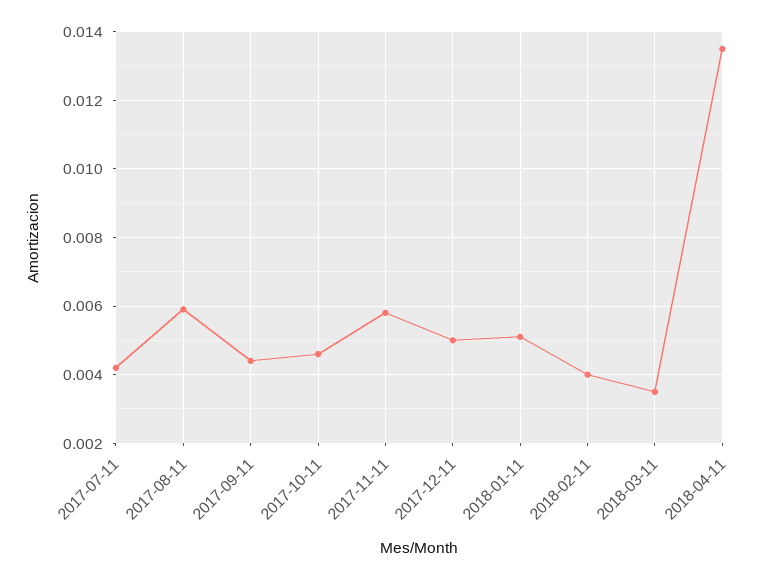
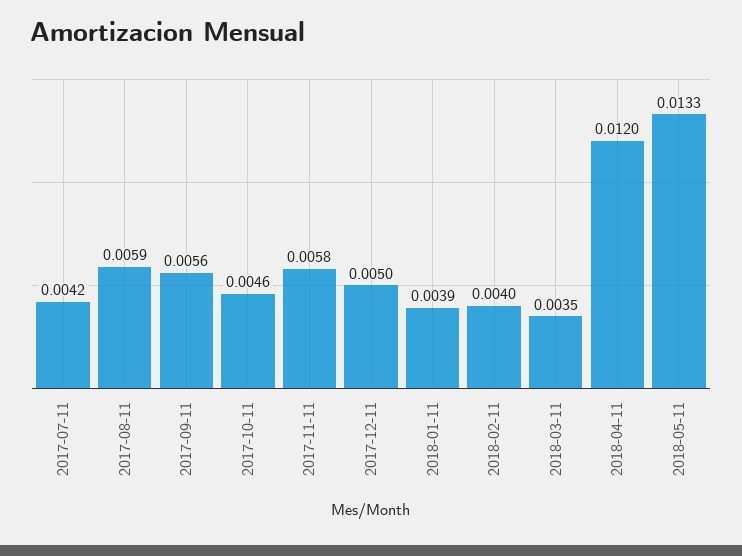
2017-09-11: 0.0045 -> 0.0056
2018-01-11: 0.005 -> 0.0039
2018-04-11: 0.0135 -> 0.012
2018-05-11: none -> 0.0133

